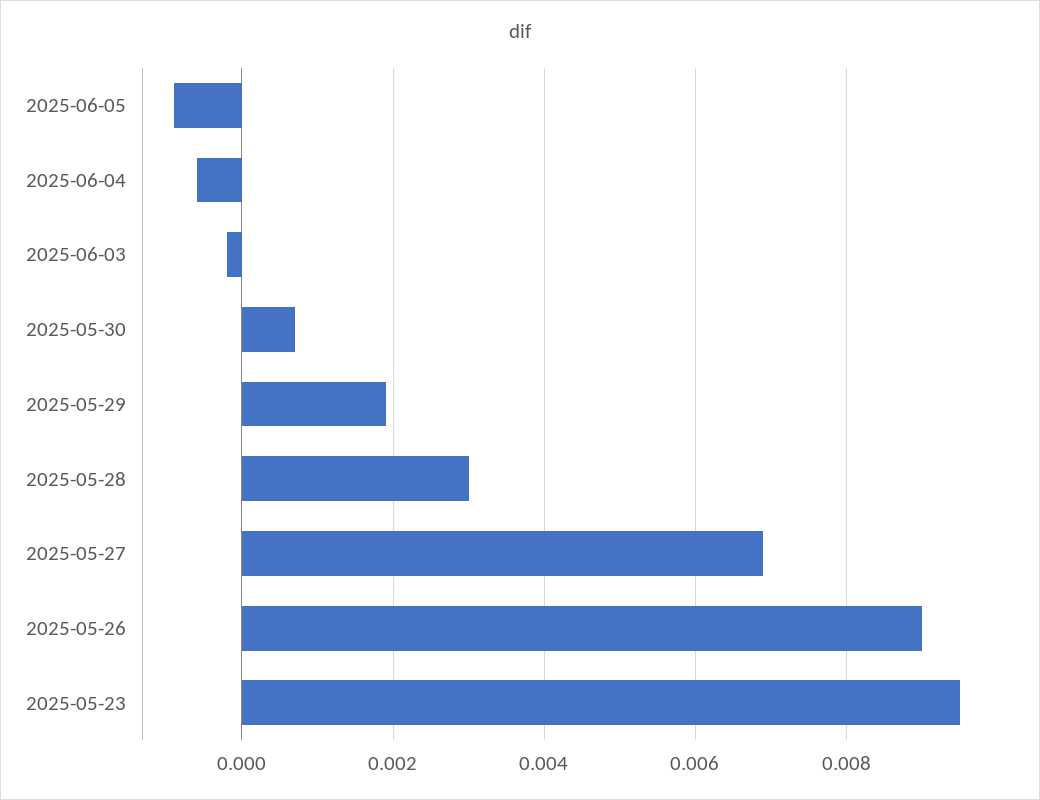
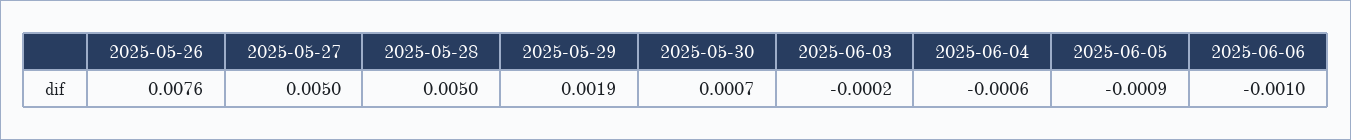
2025-05-28: 0.003 -> 0.005
2025-05-27: 0.007 -> 0.005
2025-05-26: 0.009 -> 0.0076
2025-05-23: 0.0095 -> none
2025-06-06: none -> -0.001

